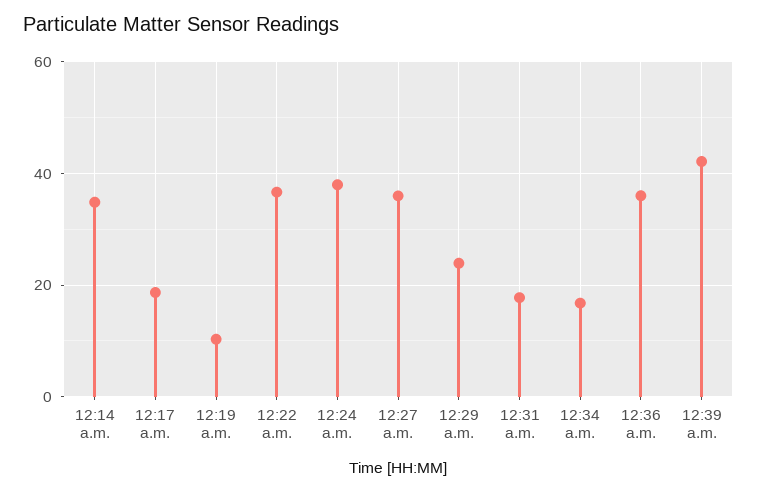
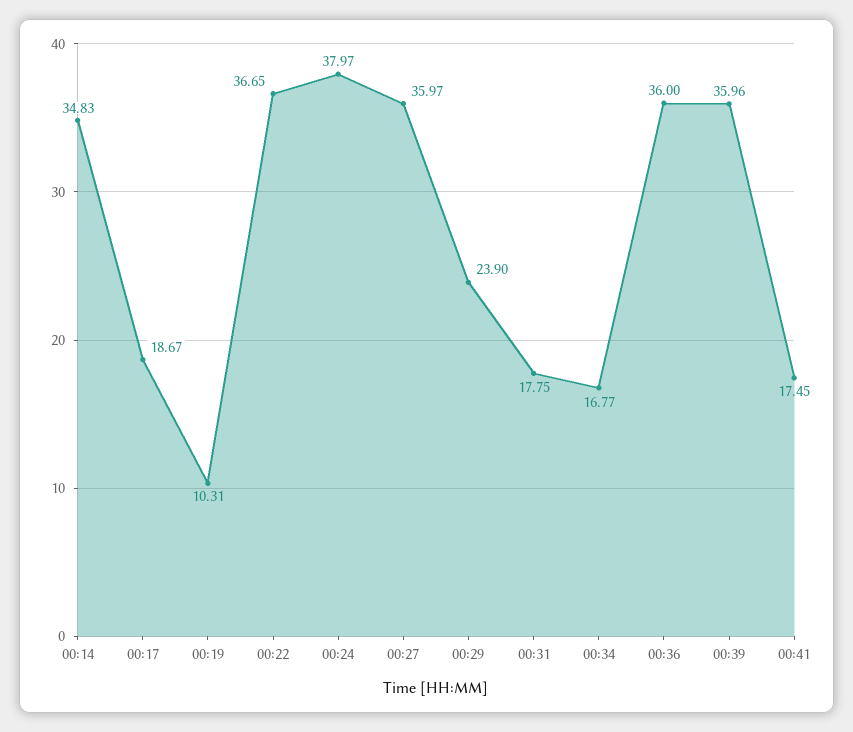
12:39 a.m.: 42 -> 35.96
00:41: none -> 17.45

